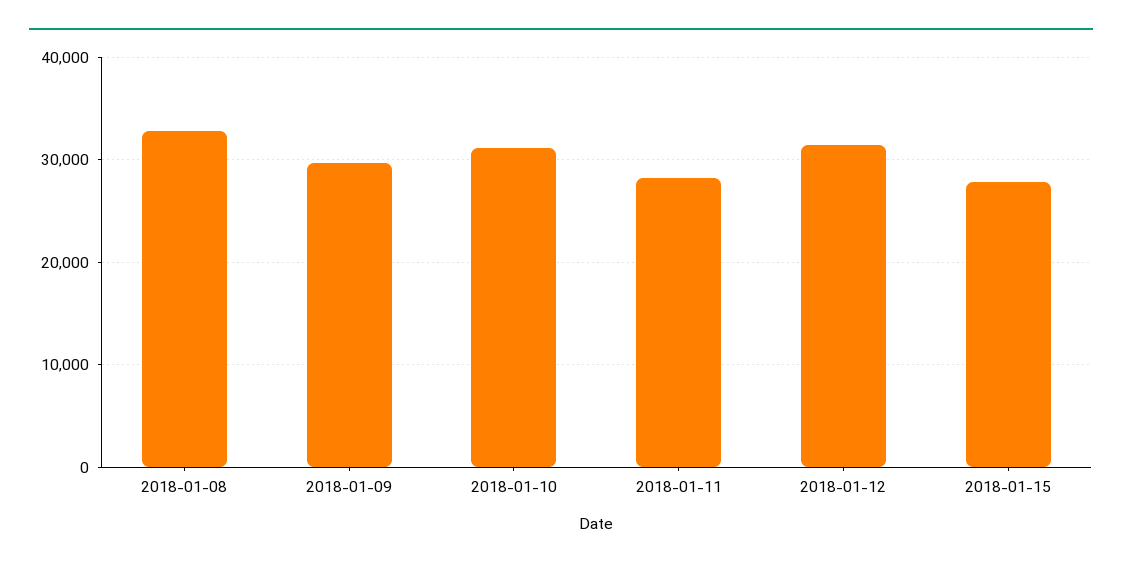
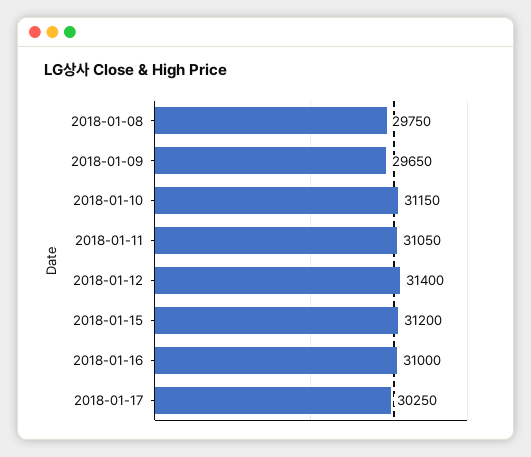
2018-01-08: 33000 -> 29750
2018-01-11: 28000 -> 31050
2018-01-15: 28000 -> 31200
2018-01-16: none -> 31000
2018-01-17: none -> 30250

